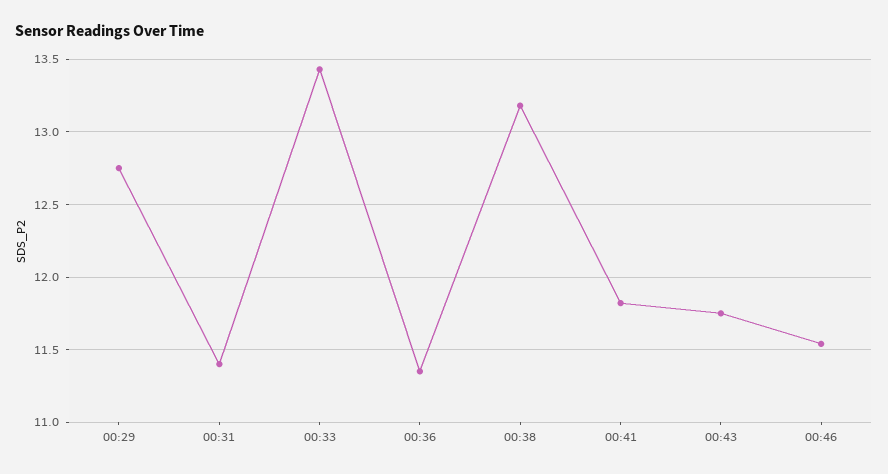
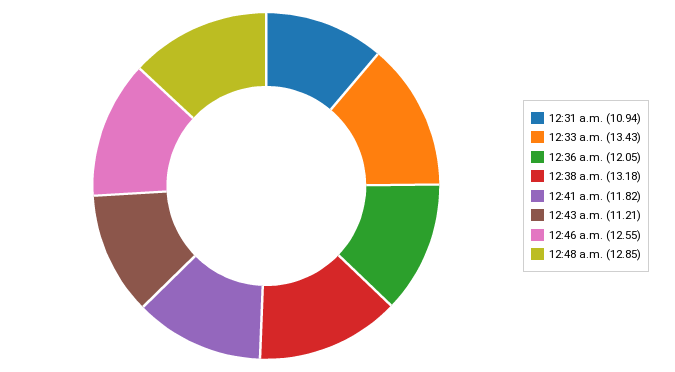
00:29: 12.75 -> none
00:31: 11.4 -> 10.94
00:36: 11.35 -> 12.05
00:43: 11.75 -> 11.21
00:46: 11.55 -> 12.55
12:48 a.m.: none -> 12.85

